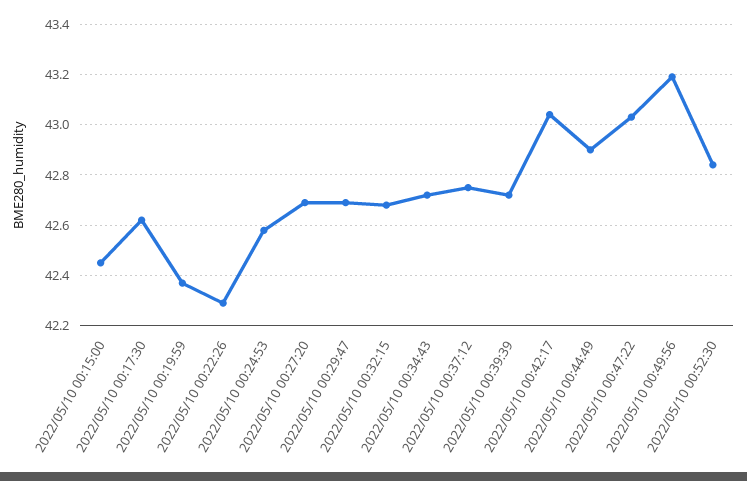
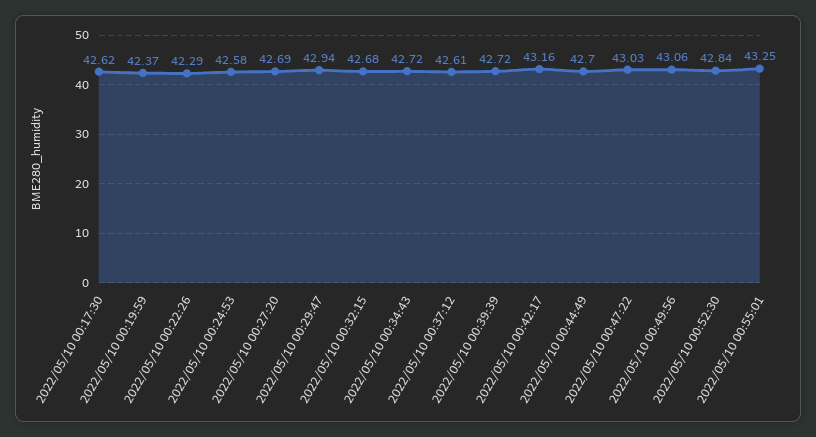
2022/05/10 00:15:00: 42.45 -> none
2022/05/10 00:29:47: 42.7 -> 42.94
2022/05/10 00:37:12: 42.75 -> 42.61
2022/05/10 00:42:17: 43.05 -> 43.16
2022/05/10 00:44:49: 42.9 -> 42.7
2022/05/10 00:49:56: 43.2 -> 43.06
2022/05/10 00:55:01: none -> 43.25

